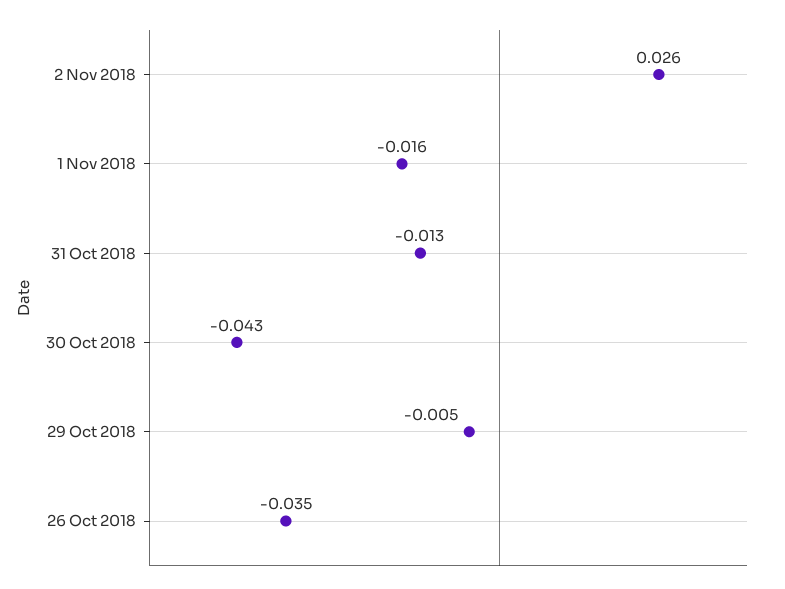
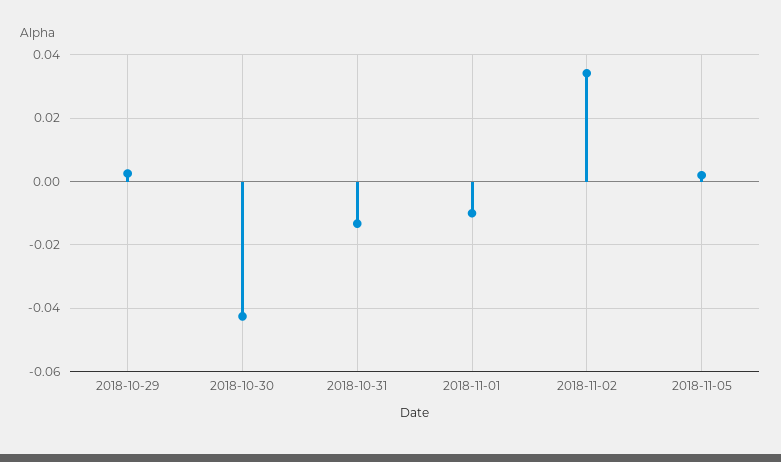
2 Nov 2018: 0.026 -> 0.034
1 Nov 2018: -0.016 -> -0.01
29 Oct 2018: -0.005 -> 0.002
26 Oct 2018: -0.035 -> none
2018-11-05: none -> 0.002

